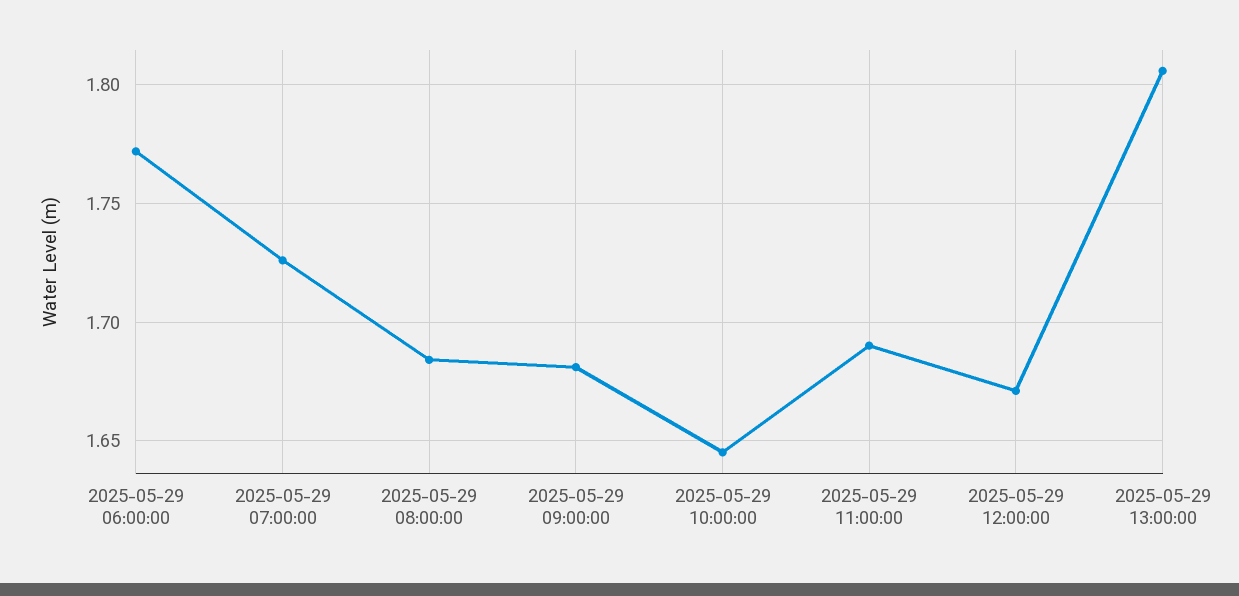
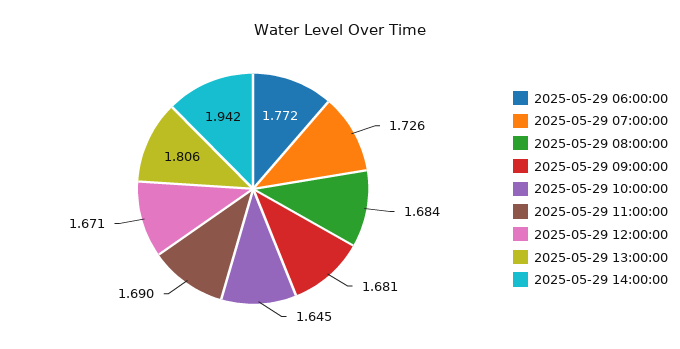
2025-05-29 14:00:00: none -> 1.942

